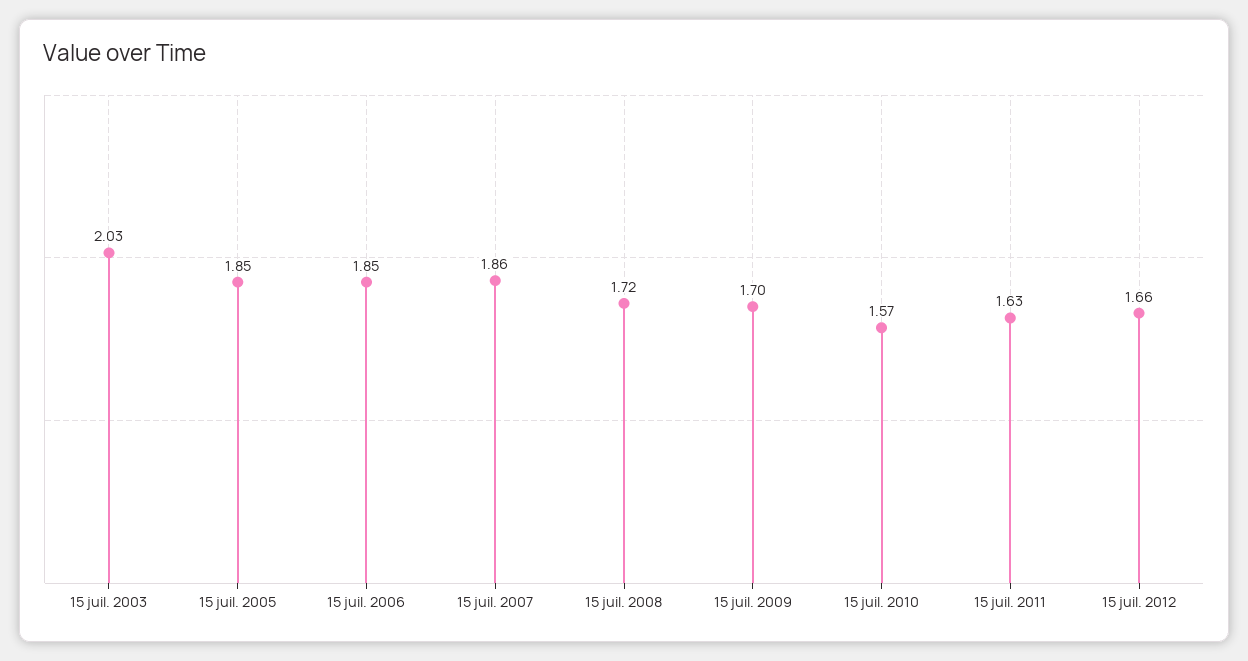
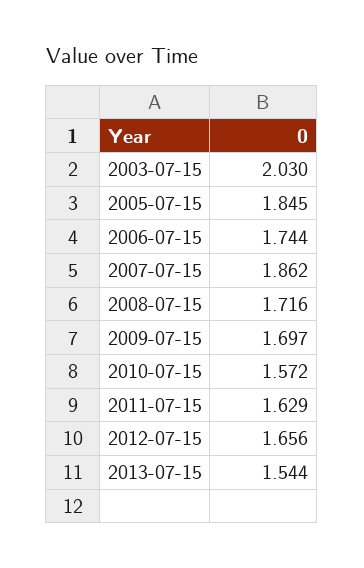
15 juil. 2006: 1.85 -> 1.744
2013-07-15: none -> 1.544

